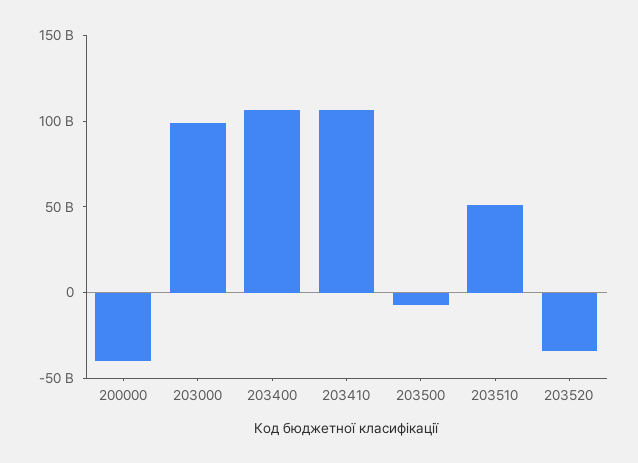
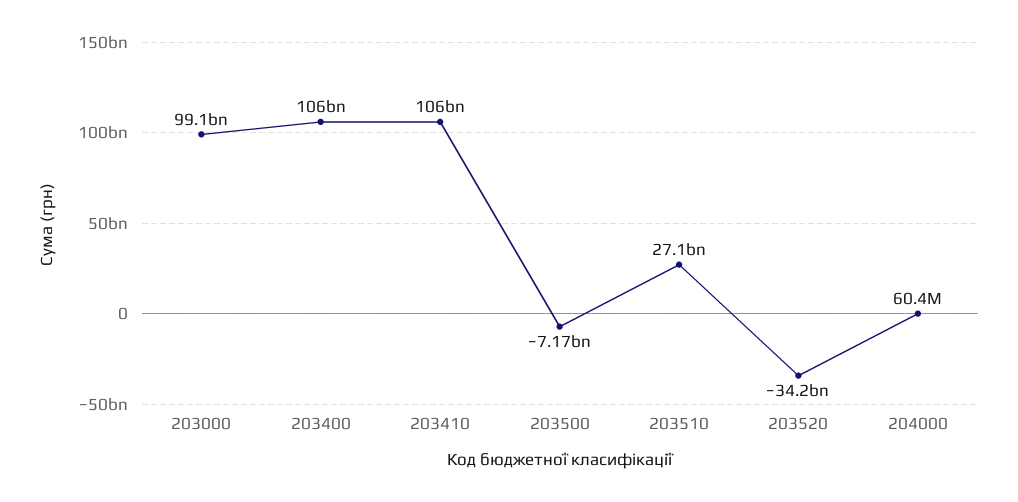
200000: -40000000000 -> none
203510: 50000000000 -> 27100000000
204000: none -> 60400000

